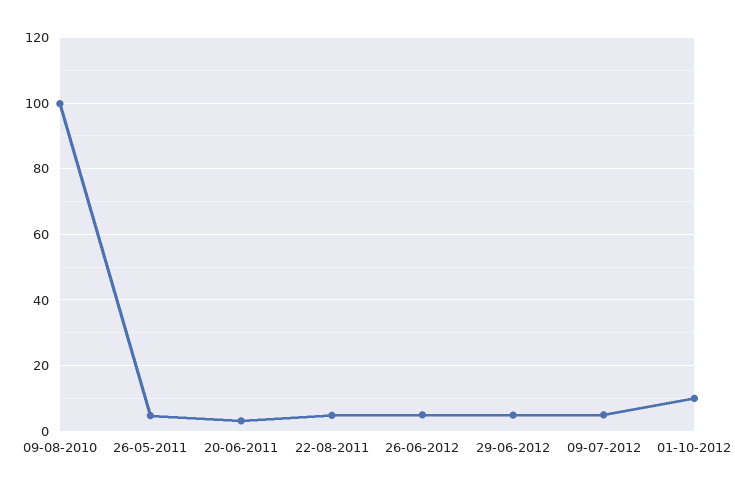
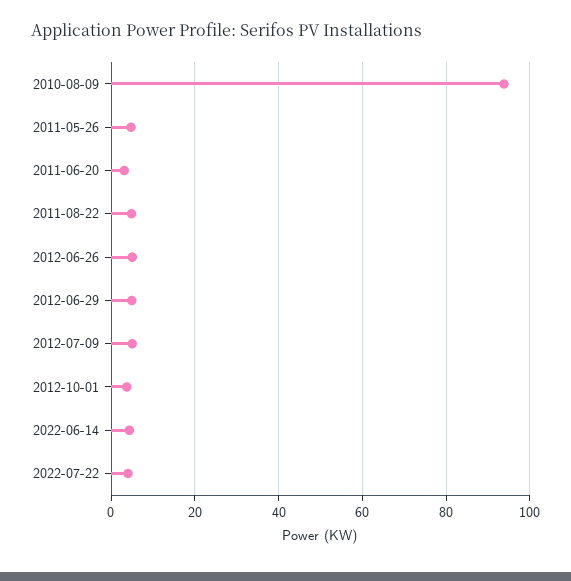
09-08-2010: 100 -> 94
01-10-2012: 10 -> 4
2022-06-14: none -> 4
2022-07-22: none -> 4

